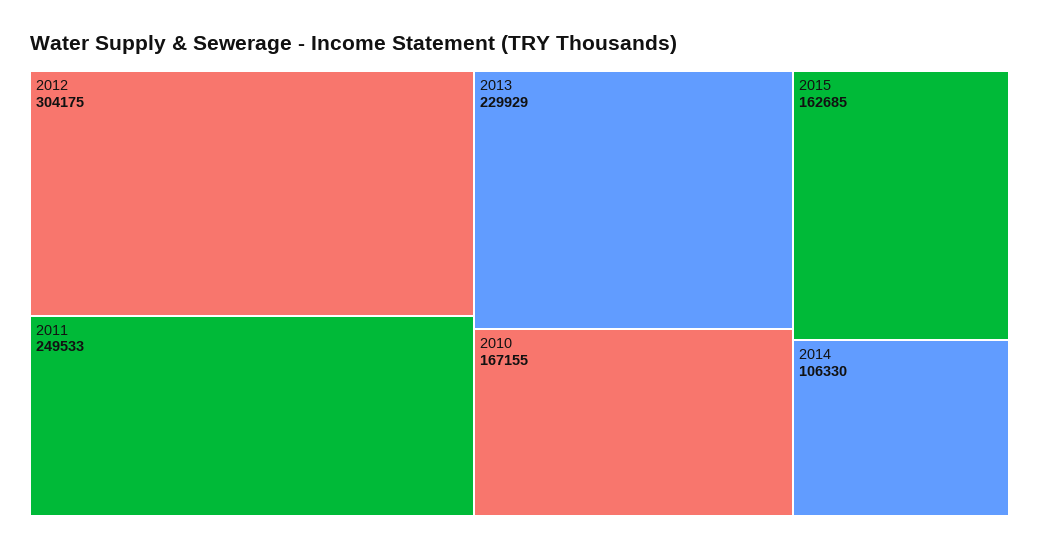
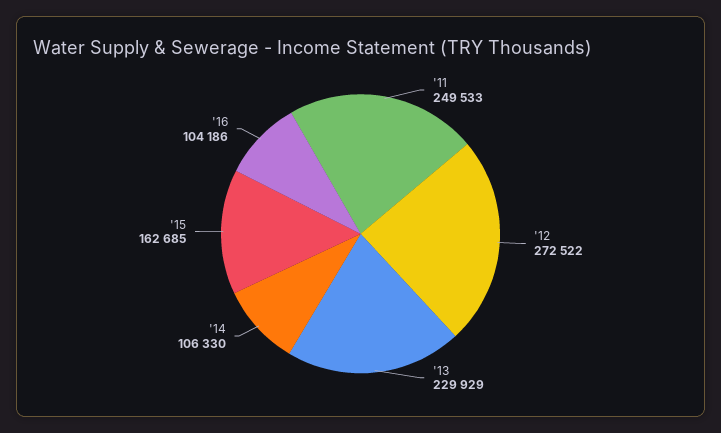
2012: 304175 -> 272522
2010: 167155 -> none
'16: none -> 104186

